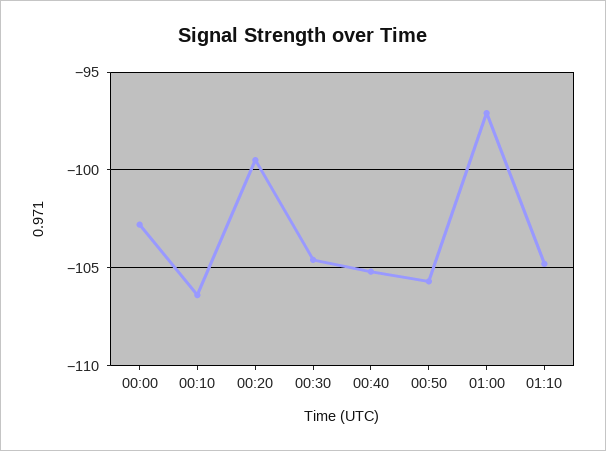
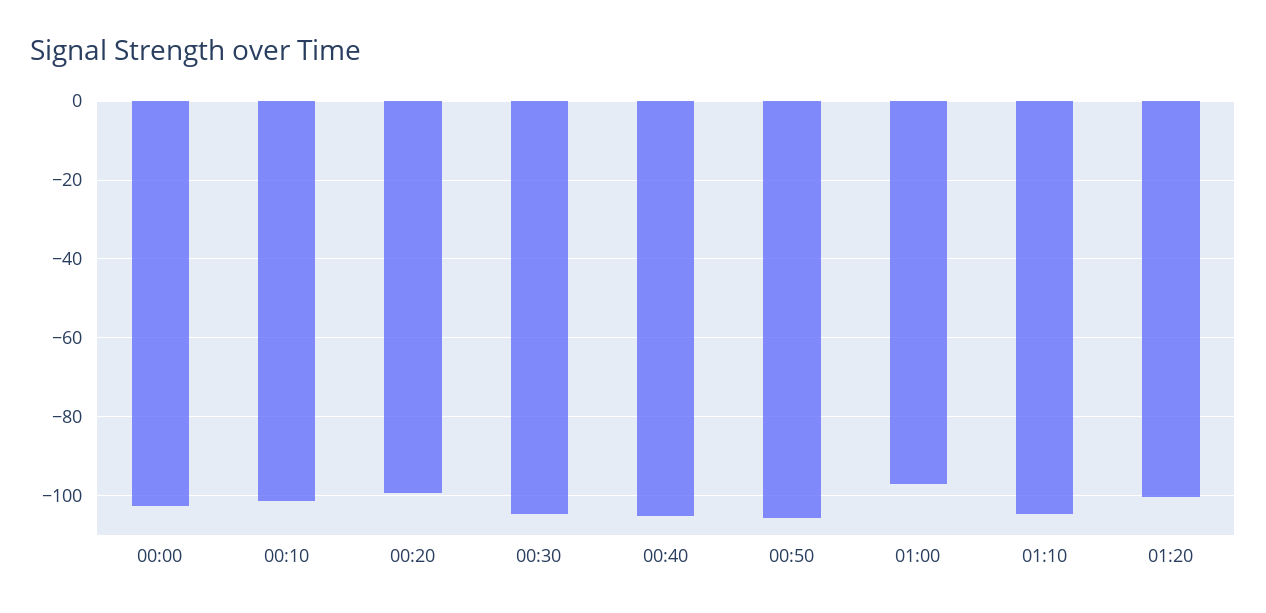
00:10: -106.5 -> -102
01:20: none -> -100

